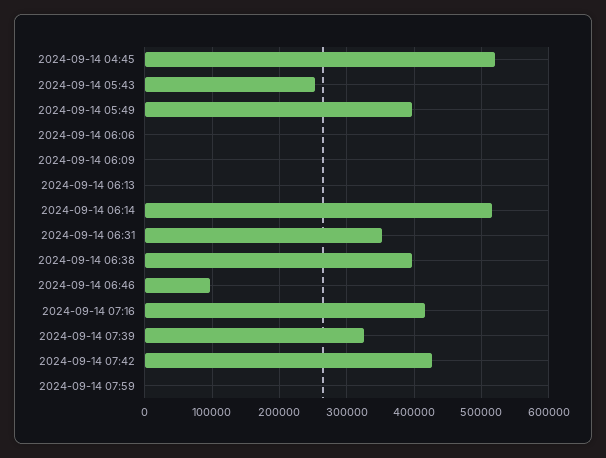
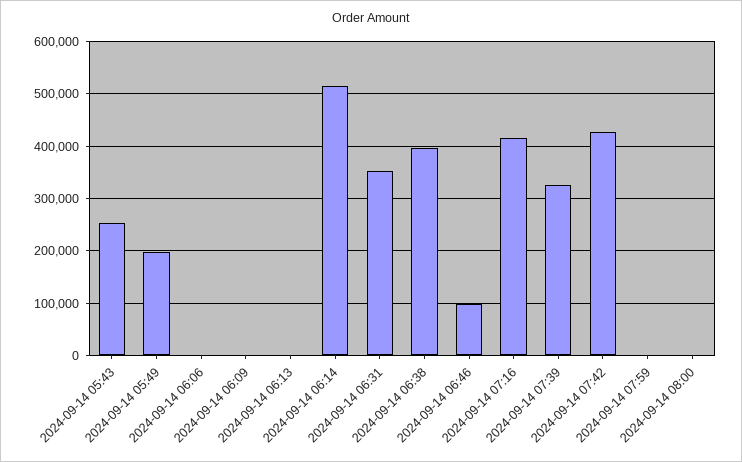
2024-09-14 04:45: 520000 -> none
2024-09-14 05:49: 400000 -> 200000
2024-09-14 08:00: none -> 0

